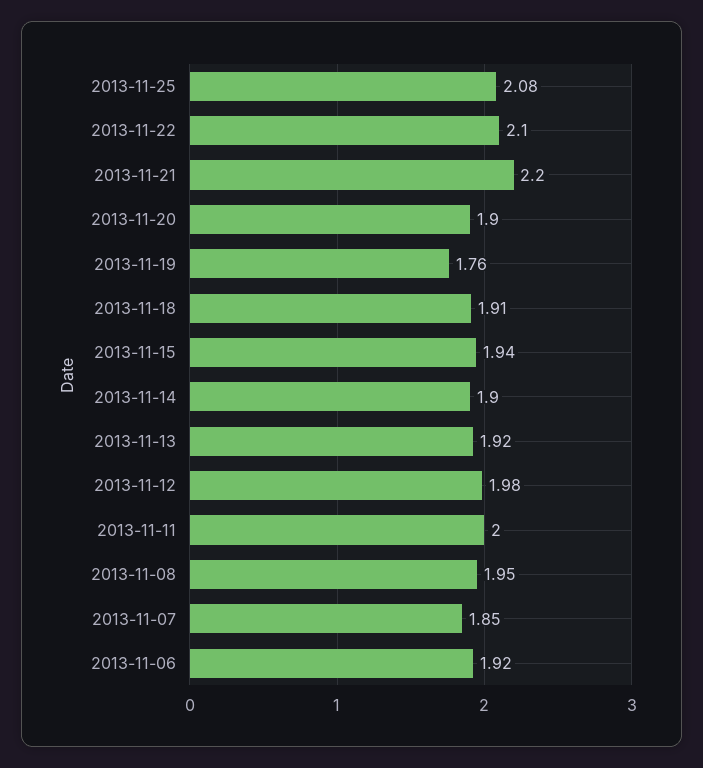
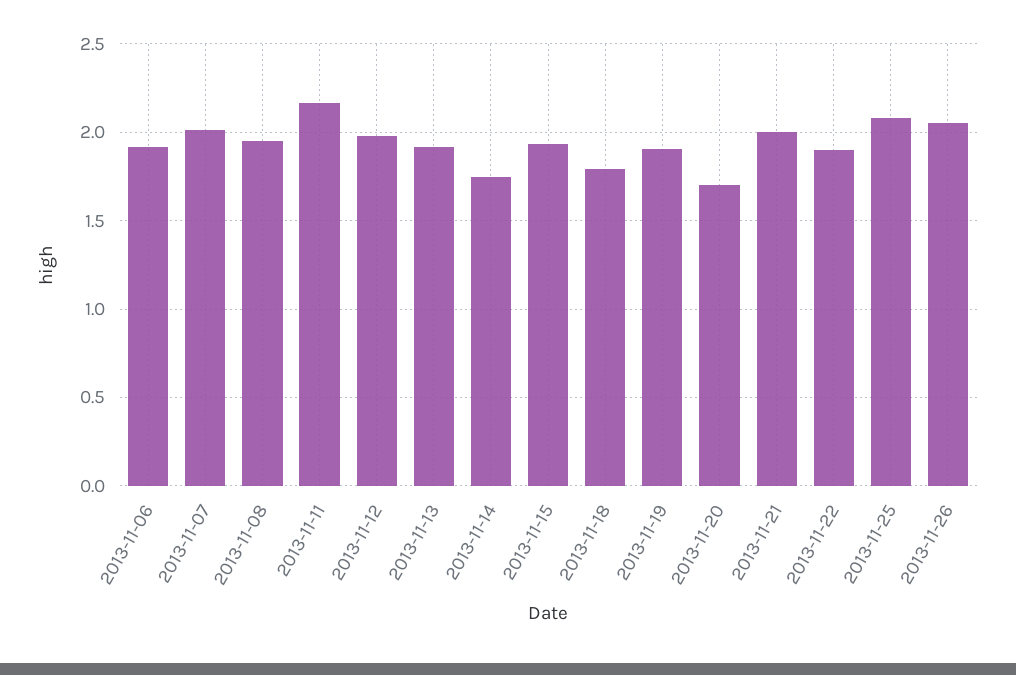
2013-11-22: 2.1 -> 1.9
2013-11-21: 2.2 -> 2
2013-11-20: 1.9 -> 1.7
2013-11-19: 1.76 -> 1.9
2013-11-18: 1.91 -> 1.8
2013-11-14: 1.9 -> 1.75
2013-11-11: 2 -> 2.15
2013-11-07: 1.85 -> 2
2013-11-26: none -> 2.05

